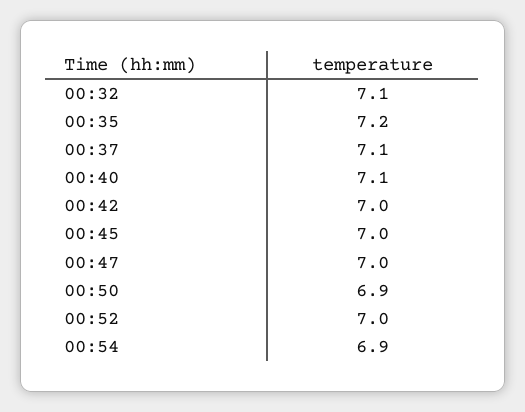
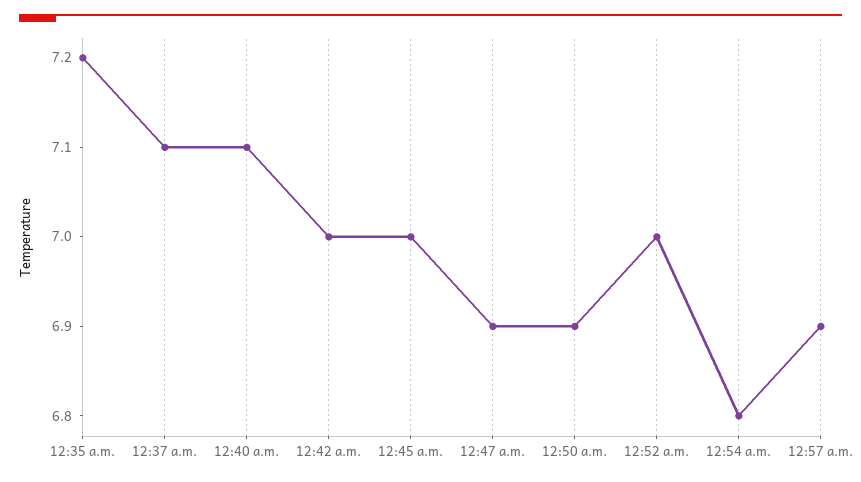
00:32: 7.1 -> none
00:47: 7 -> 6.9
00:54: 6.9 -> 6.8
12:57 a.m.: none -> 6.9

